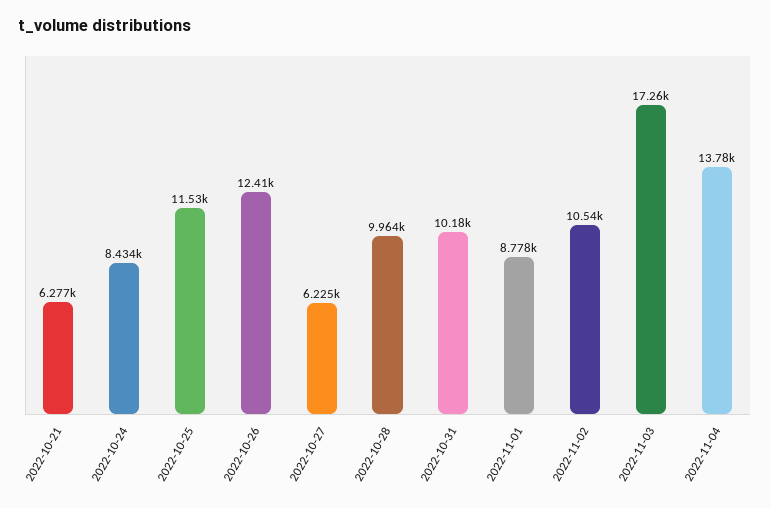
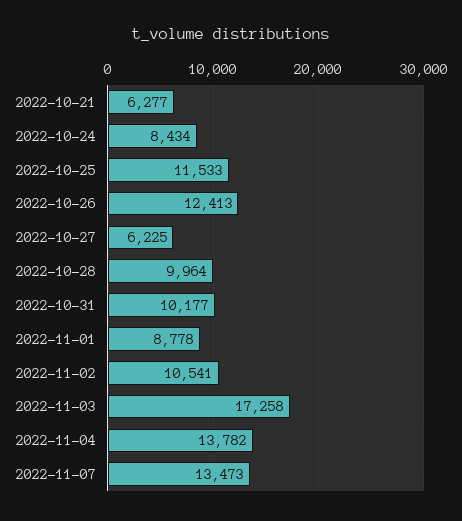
2022-11-07: none -> 13473

